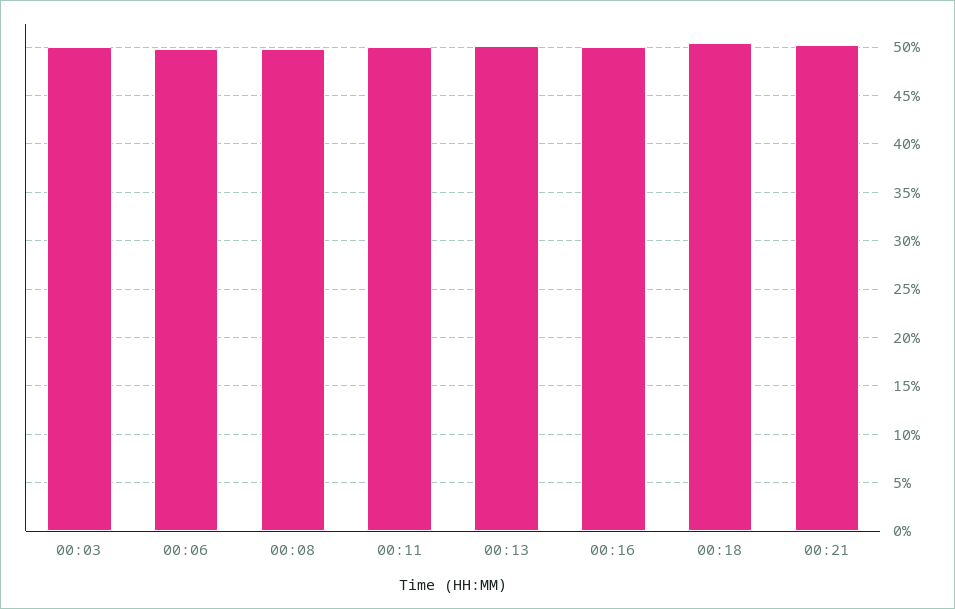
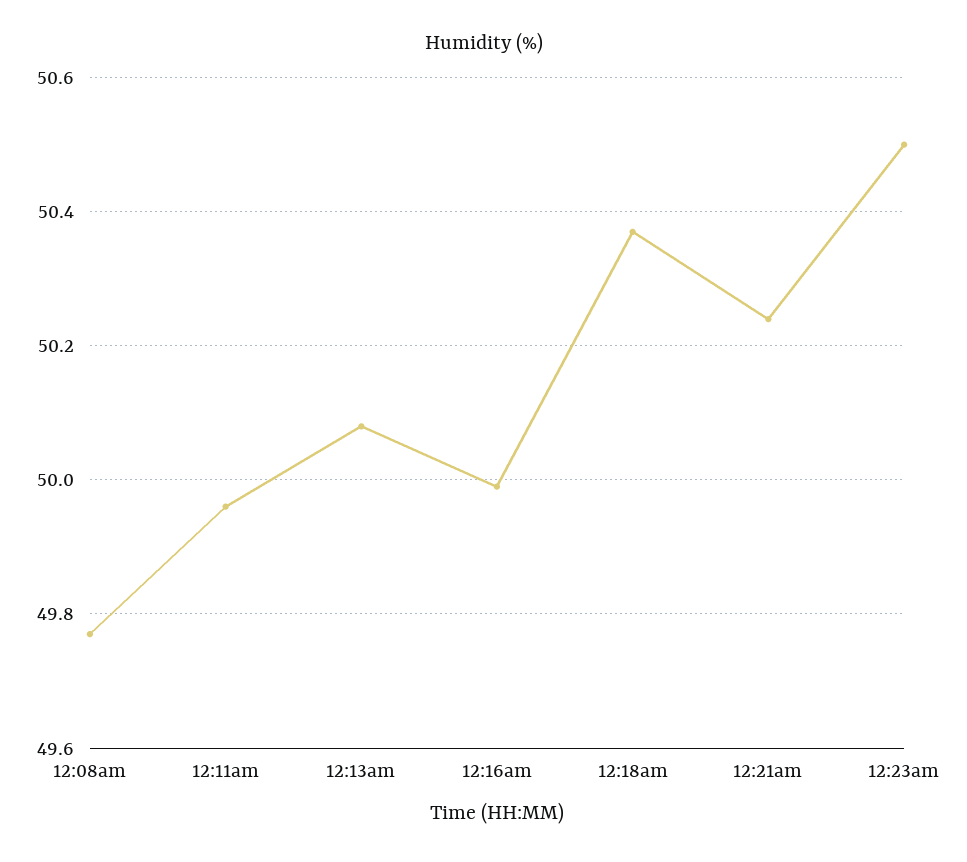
00:03: 50 -> none
00:06: 50 -> none
12:23am: none -> 50.5

